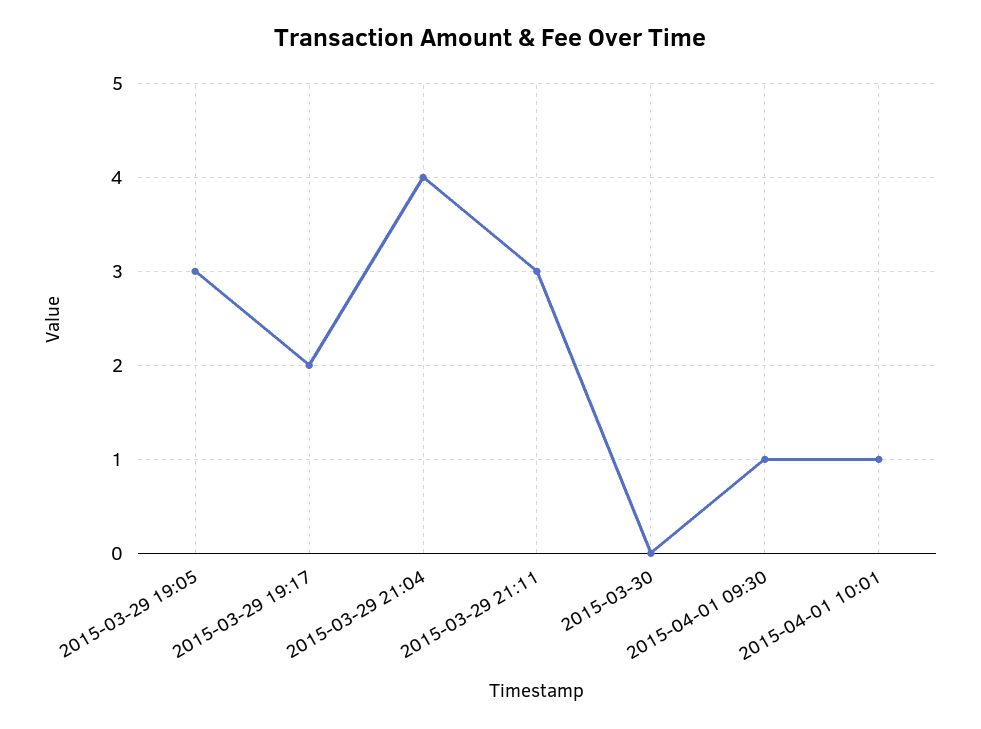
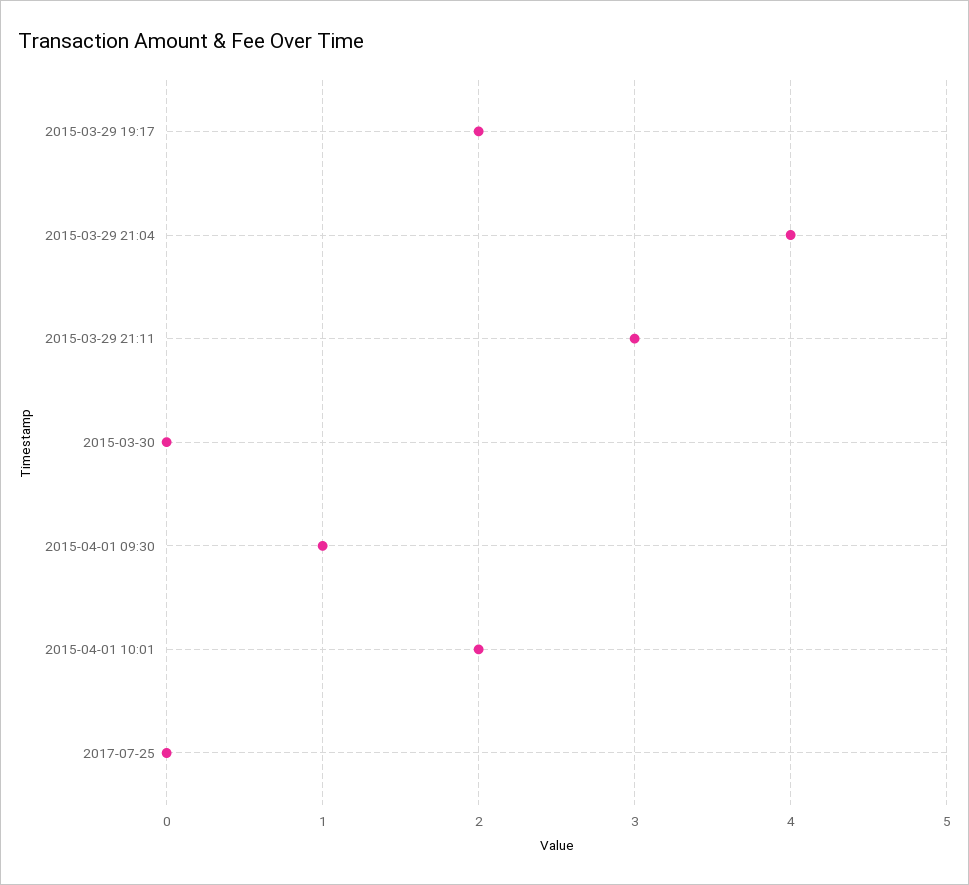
2015-03-29 19:05: 3 -> none
2015-04-01 10:01: 1 -> 2
2017-07-25: none -> 0

